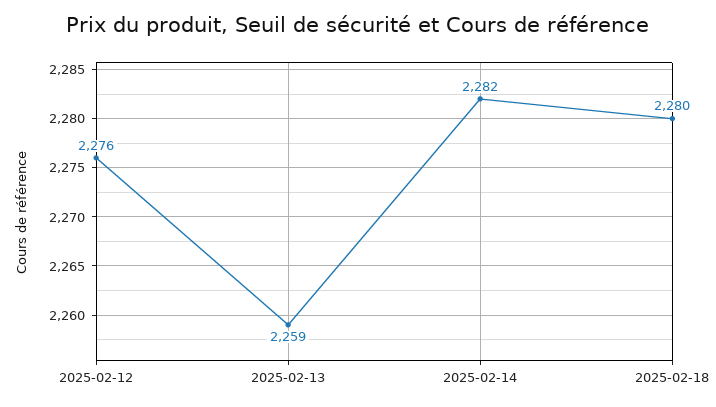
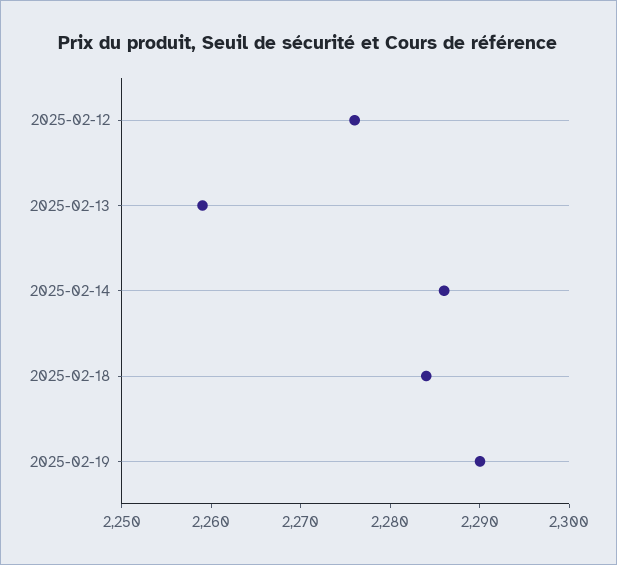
2025-02-14: 2282 -> 2286
2025-02-18: 2280 -> 2284
2025-02-19: none -> 2290

